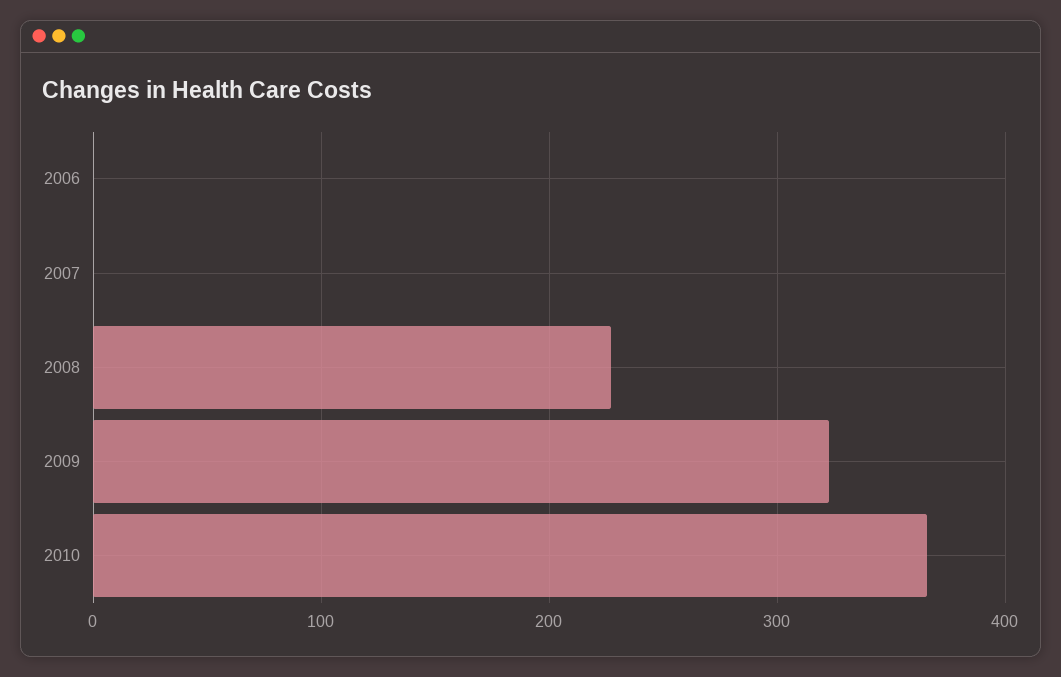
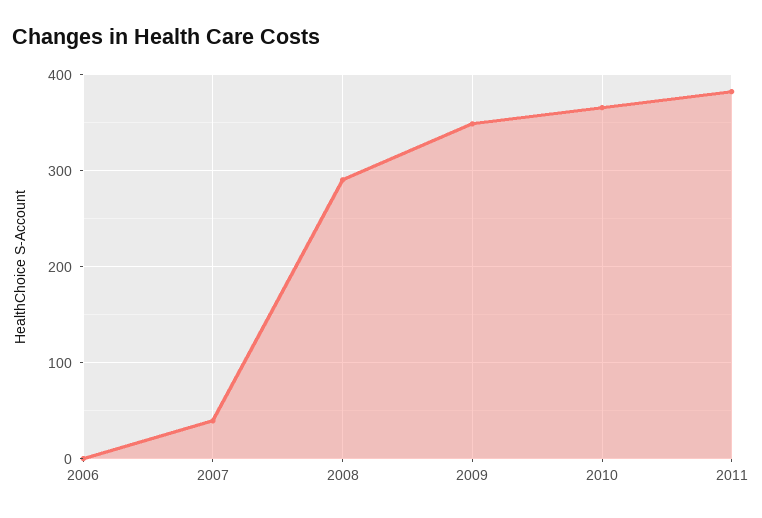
2007: 0 -> 40
2008: 230 -> 290
2009: 320 -> 350
2011: none -> 380

